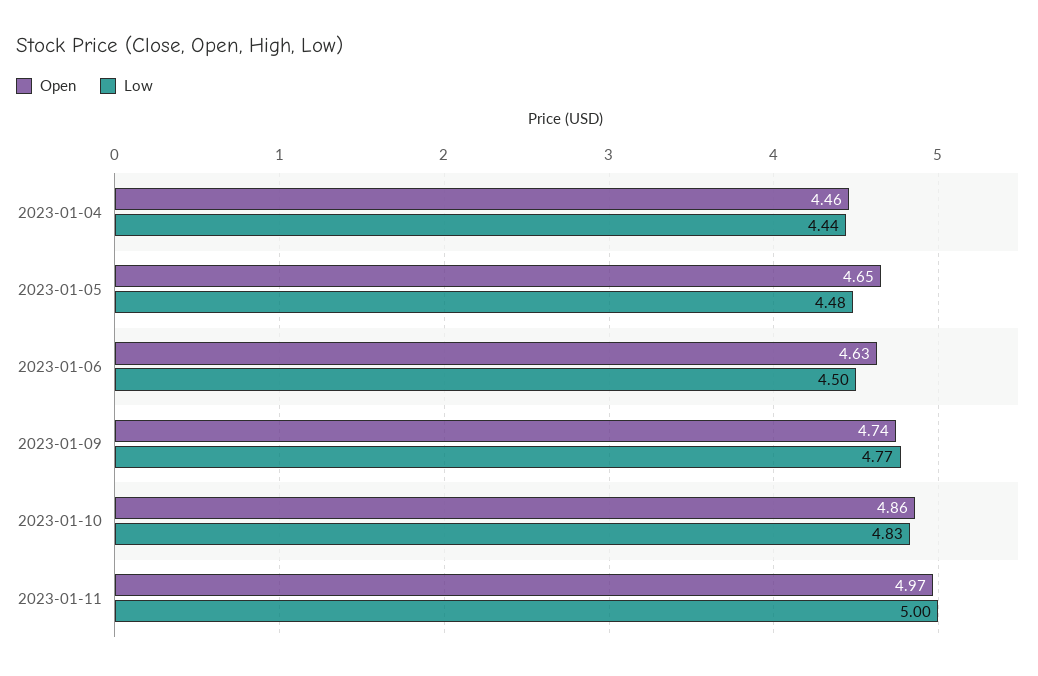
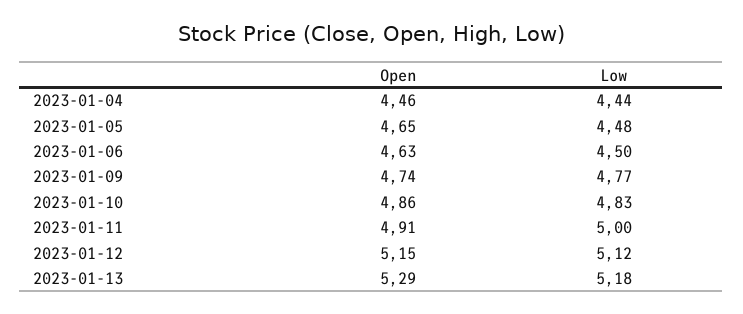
Open, 2023-01-11: 4.97 -> 4.91
Open, 2023-01-12: none -> 5.15
Low, 2023-01-12: none -> 5.12
Open, 2023-01-13: none -> 5.29
Low, 2023-01-13: none -> 5.18

